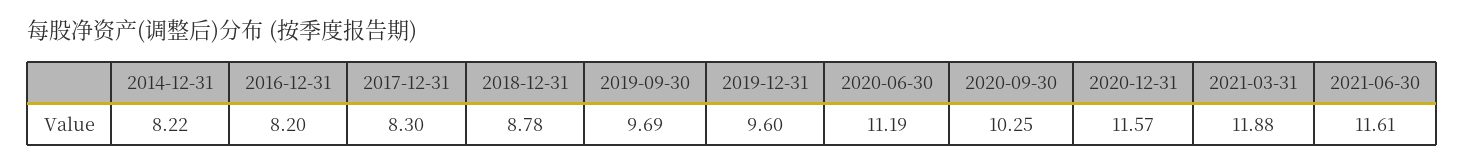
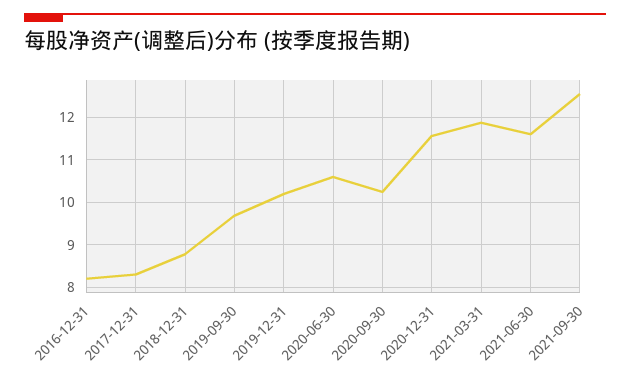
2014-12-31: 8.22 -> none
2019-12-31: 9.6 -> 10.2
2020-06-30: 11.19 -> 10.6
2021-09-30: none -> 12.6

